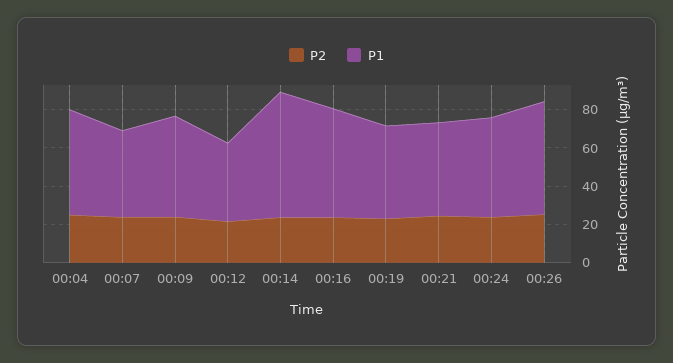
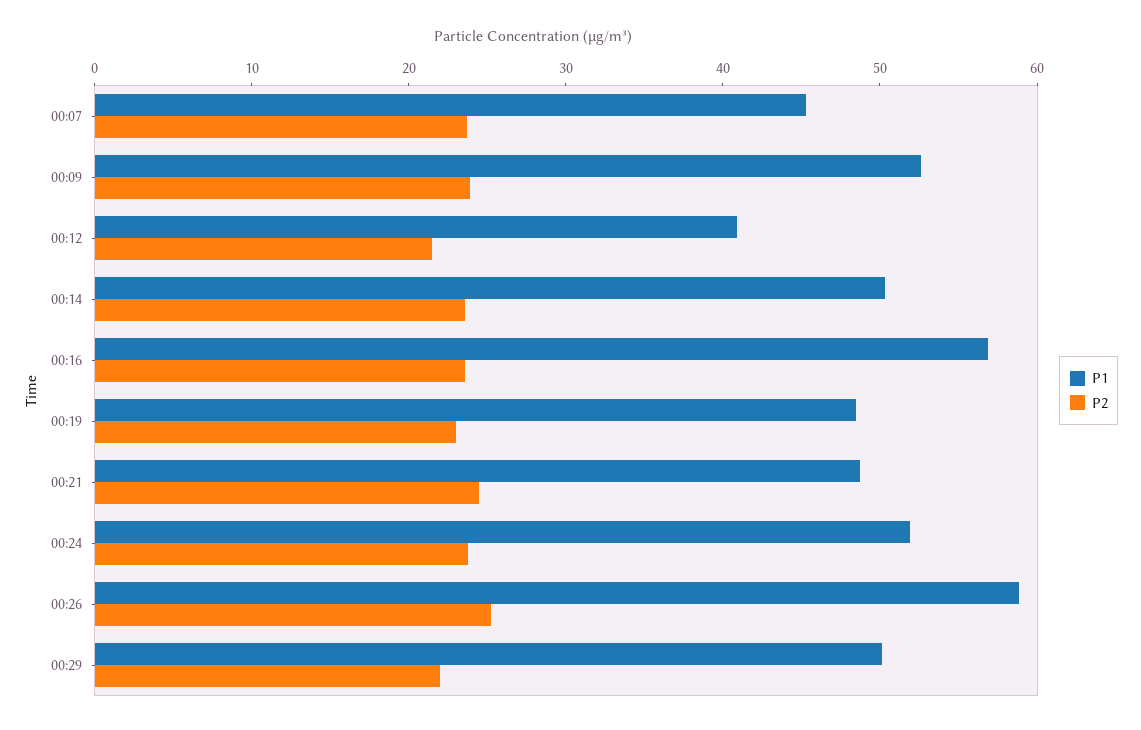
P2, 00:04: 25 -> none
P1, 00:04: 55 -> none
P1, 00:14: 65 -> 50
P1, 00:29: none -> 50
P2, 00:29: none -> 22

